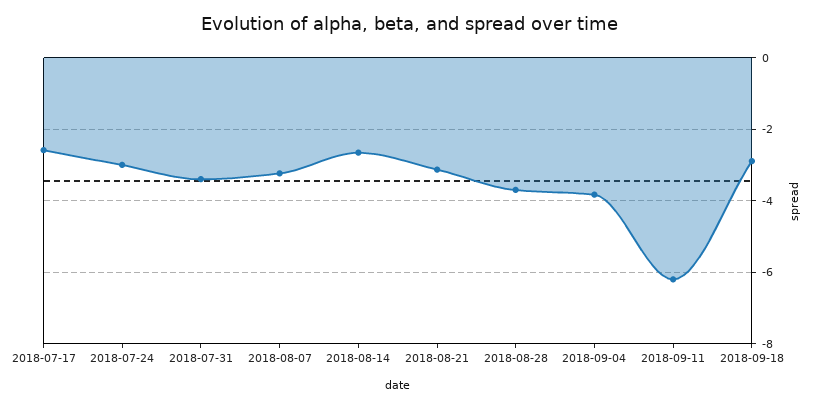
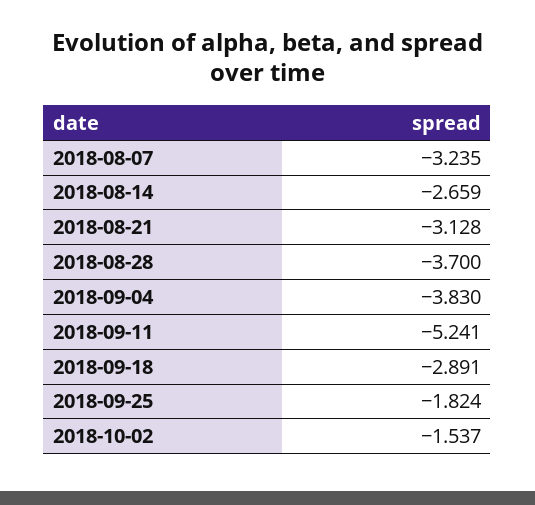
2018-07-17: -2.6 -> none
2018-07-24: -3 -> none
2018-07-31: -3.4 -> none
2018-09-11: -6.2 -> -5.241
2018-09-25: none -> -1.824
2018-10-02: none -> -1.537

